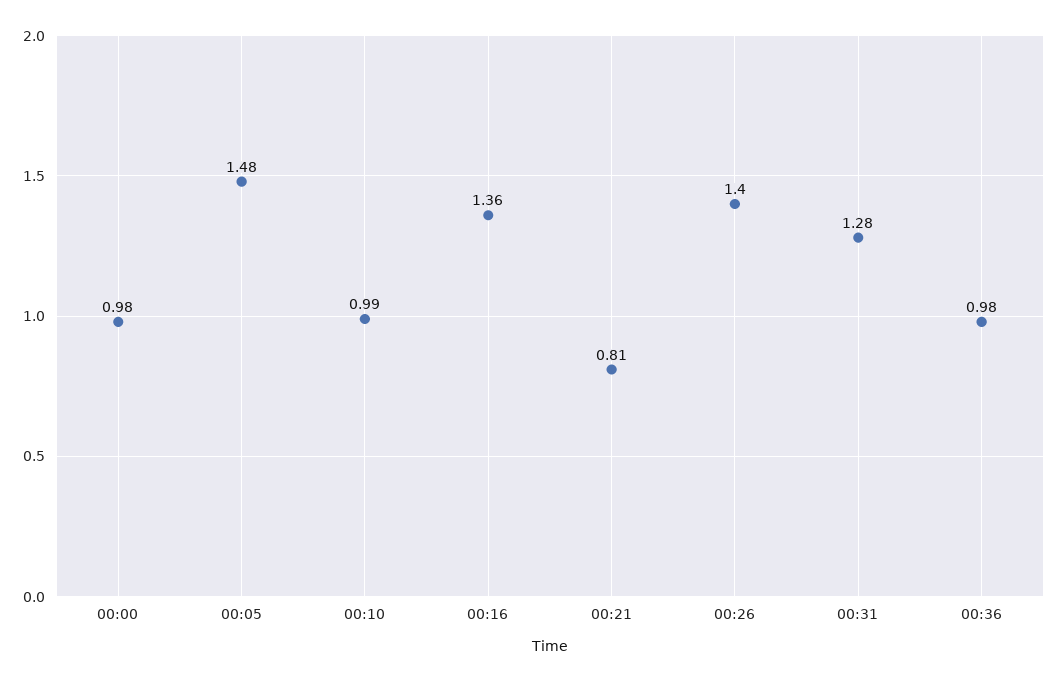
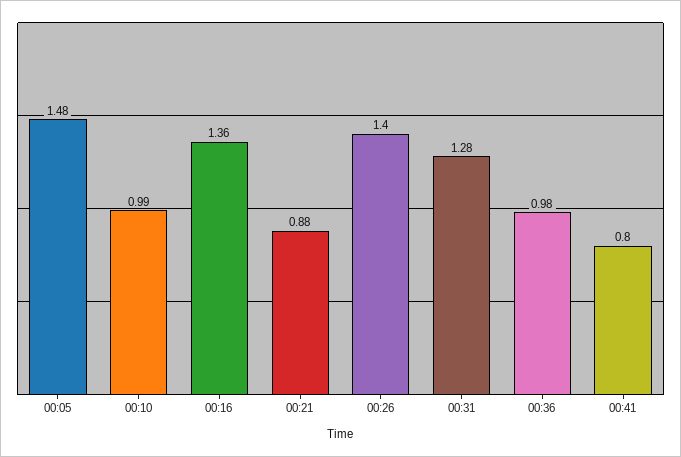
00:00: 0.98 -> none
00:21: 0.81 -> 0.88
00:41: none -> 0.8

